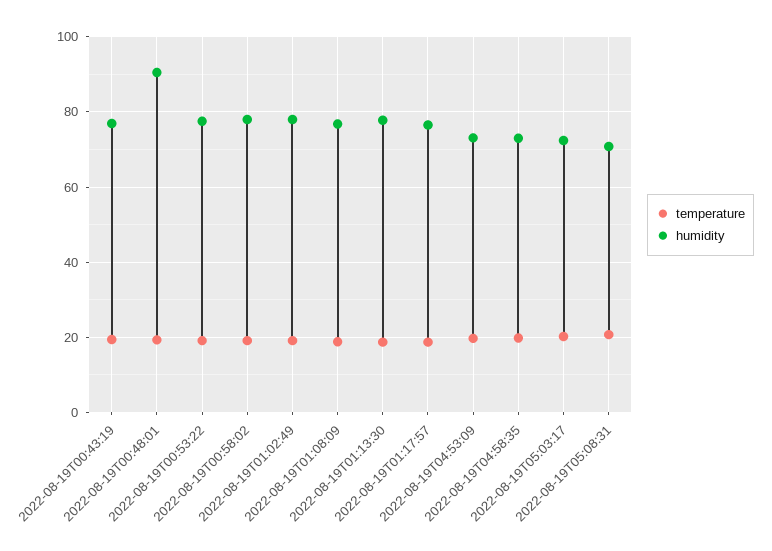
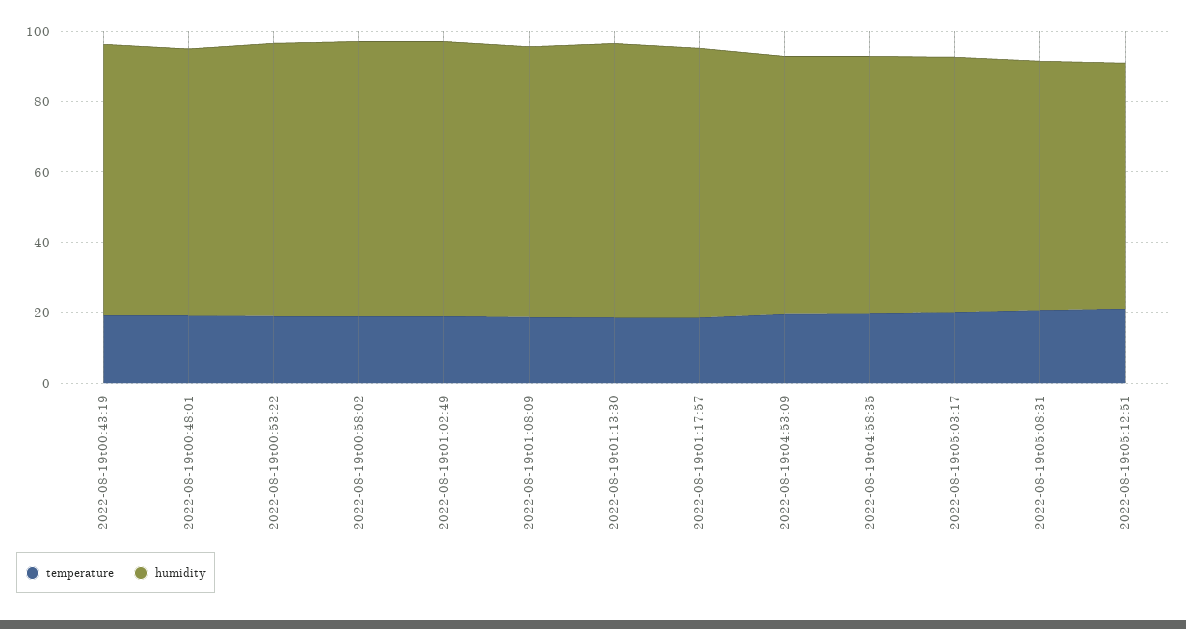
humidity, 2022-08-19T00:48:01: 90 -> 75
temperature, 2022-08-19t05:12:51: none -> 20
humidity, 2022-08-19t05:12:51: none -> 70

